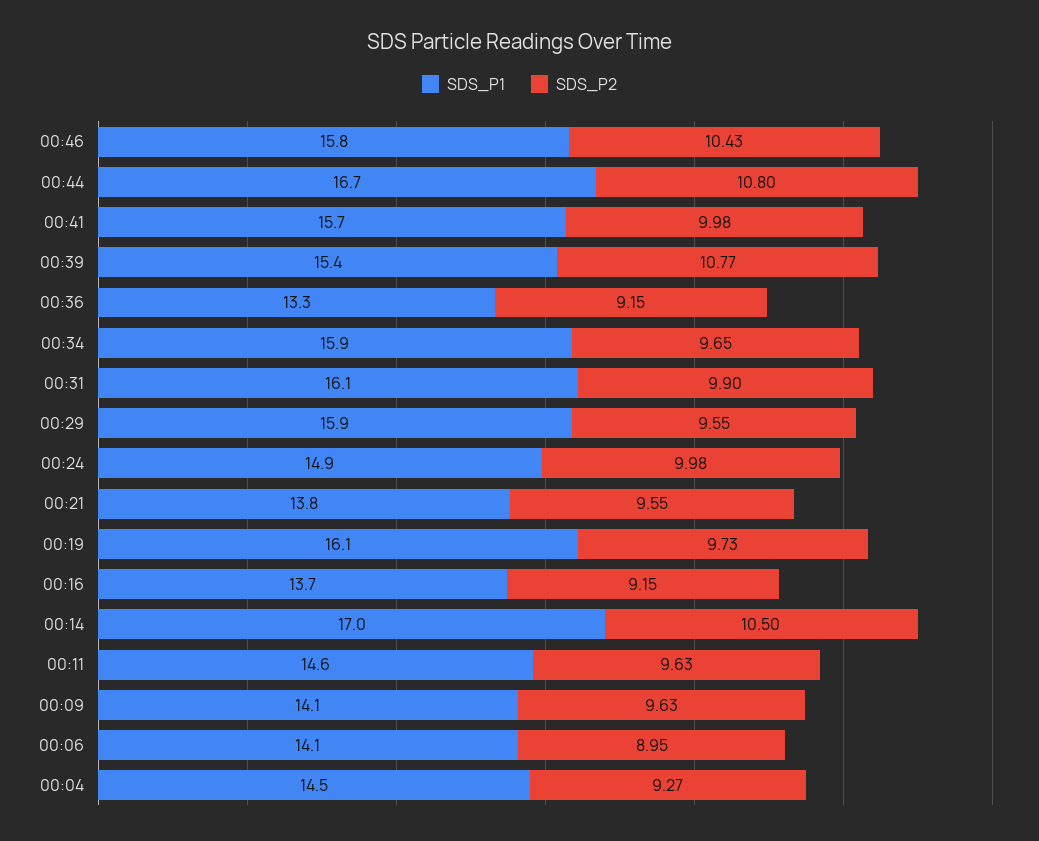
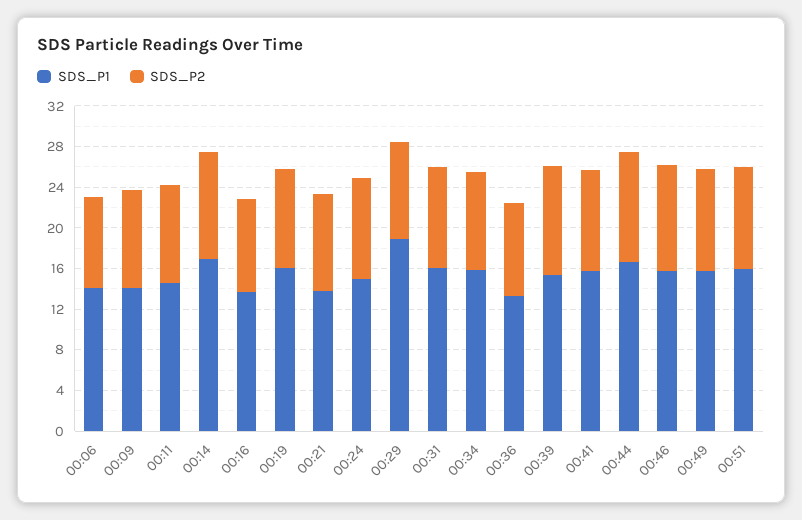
SDS_P1, 00:29: 15.9 -> 19
SDS_P1, 00:04: 14.5 -> none
SDS_P2, 00:04: 9.27 -> none
SDS_P1, 00:49: none -> 16
SDS_P2, 00:49: none -> 10
SDS_P1, 00:51: none -> 16
SDS_P2, 00:51: none -> 10

